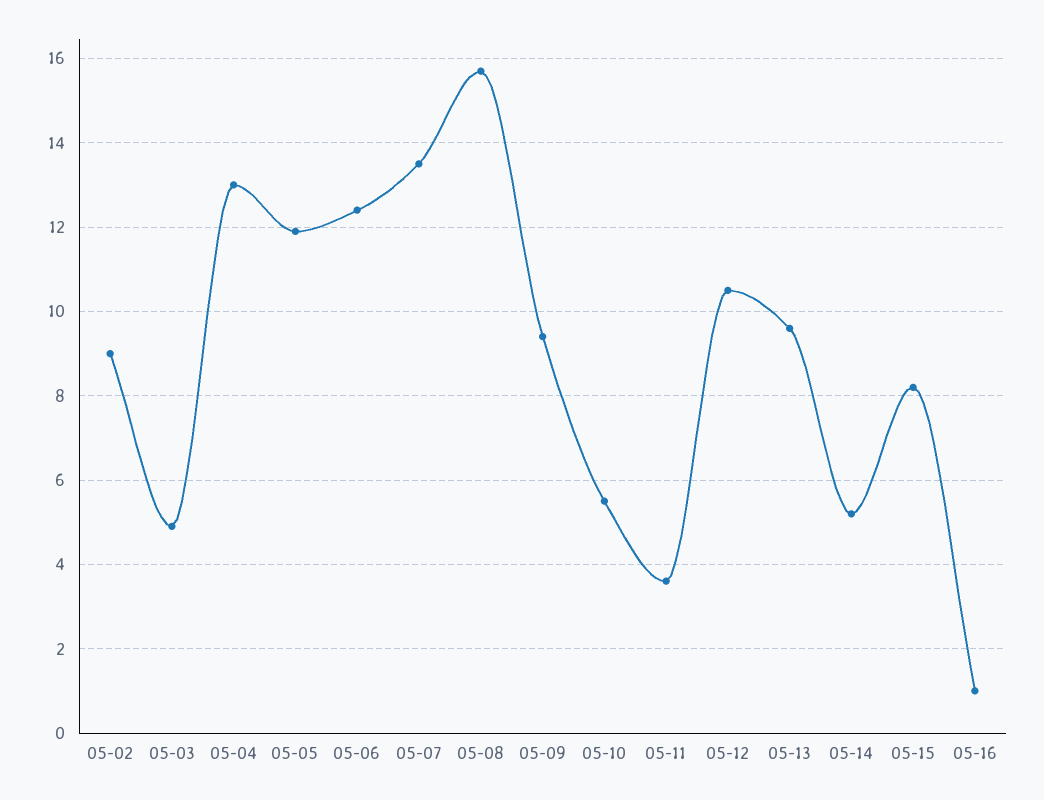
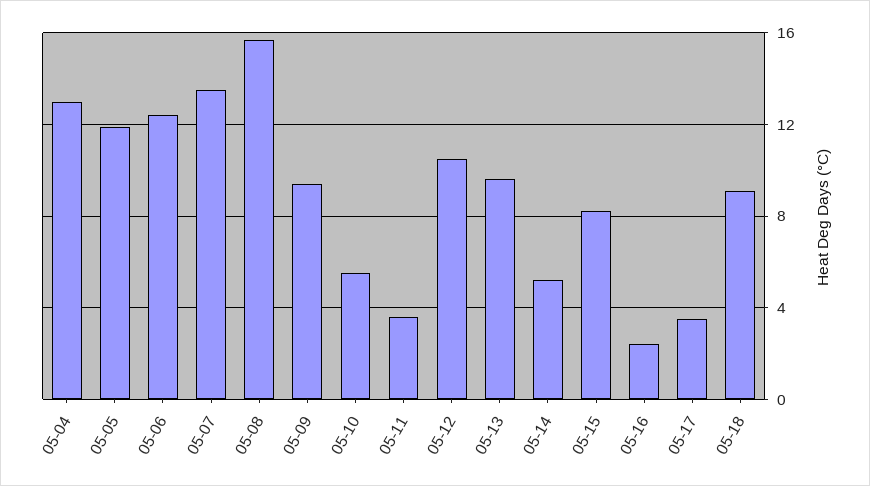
05-02: 9 -> none
05-03: 5 -> none
05-16: 1 -> 2.5
05-17: none -> 3.5
05-18: none -> 9

